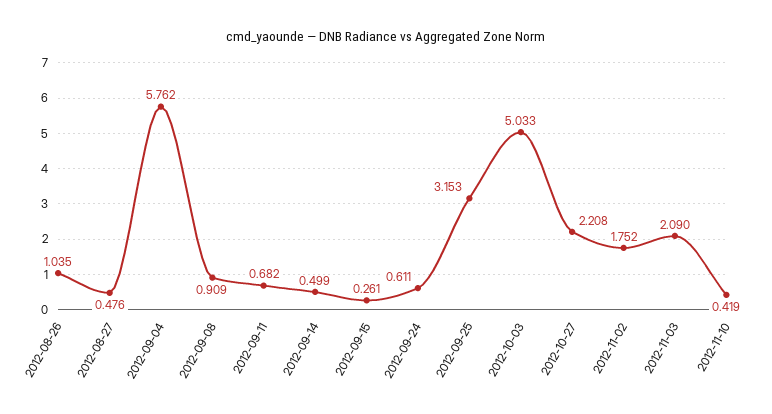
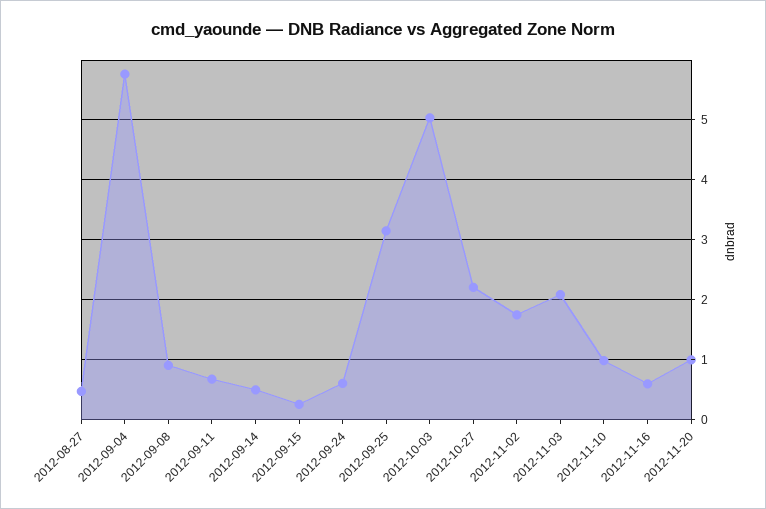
2012-08-26: 1.035 -> none
2012-11-10: 0.419 -> 1
2012-11-16: none -> 0.6
2012-11-20: none -> 1

